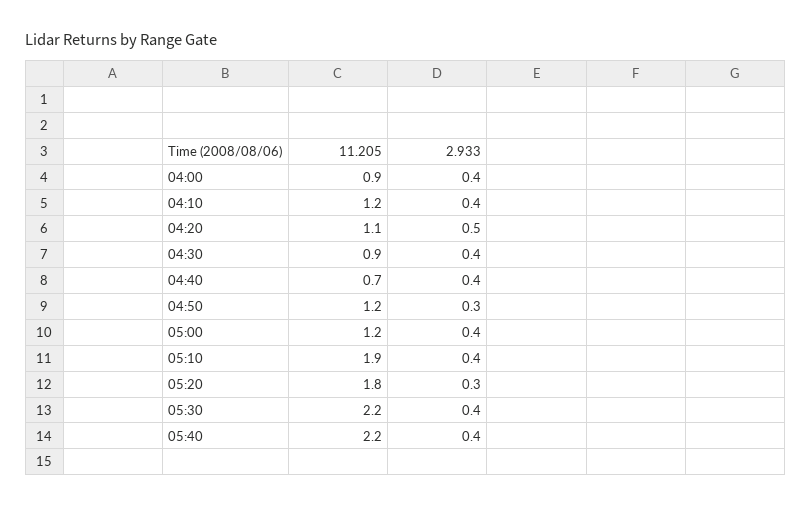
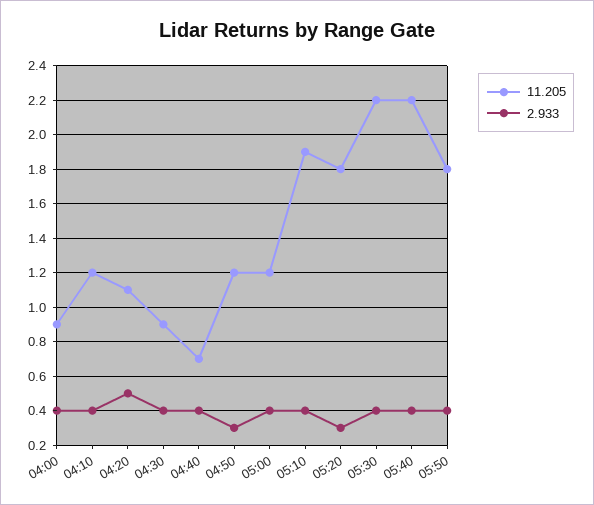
11.205, 05:50: none -> 1.8
2.933, 05:50: none -> 0.4

